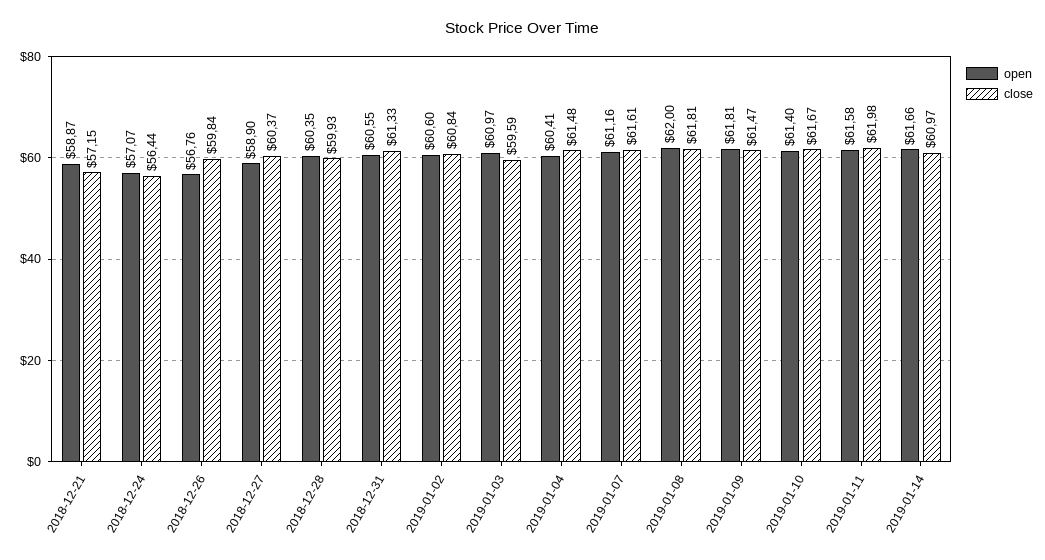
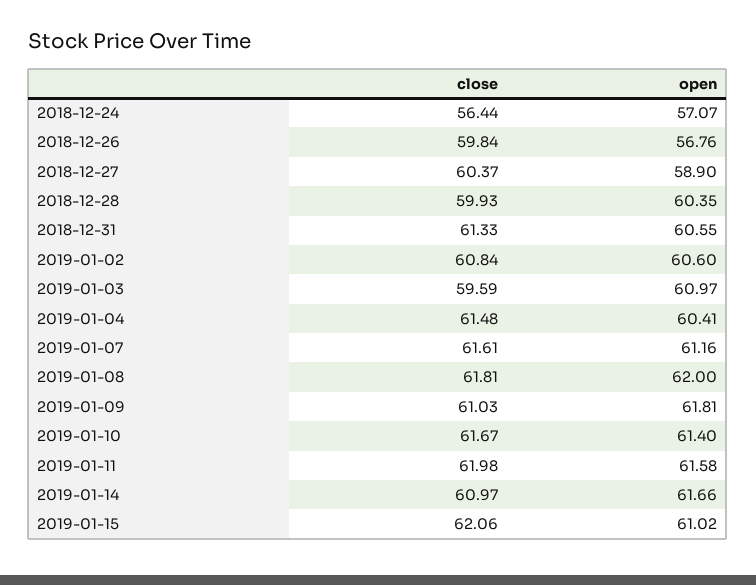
open, 2018-12-21: 58.87 -> none
close, 2018-12-21: 57.15 -> none
close, 2019-01-09: 61.47 -> 61.03
close, 2019-01-15: none -> 62.06
open, 2019-01-15: none -> 61.02

